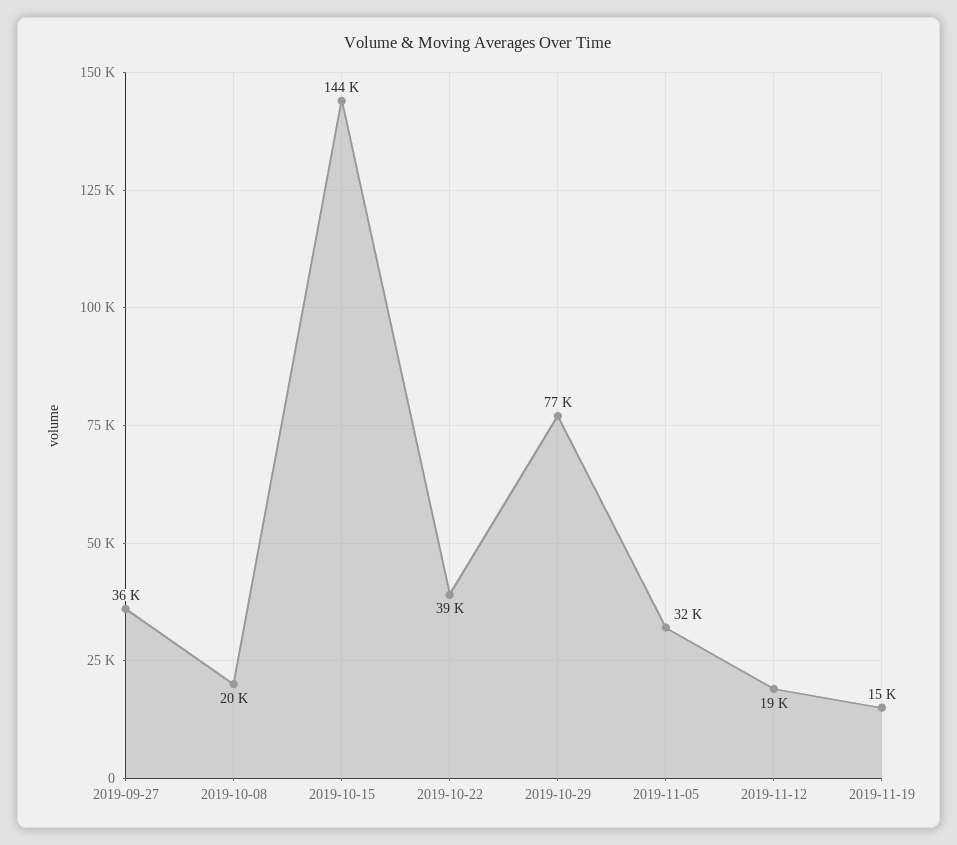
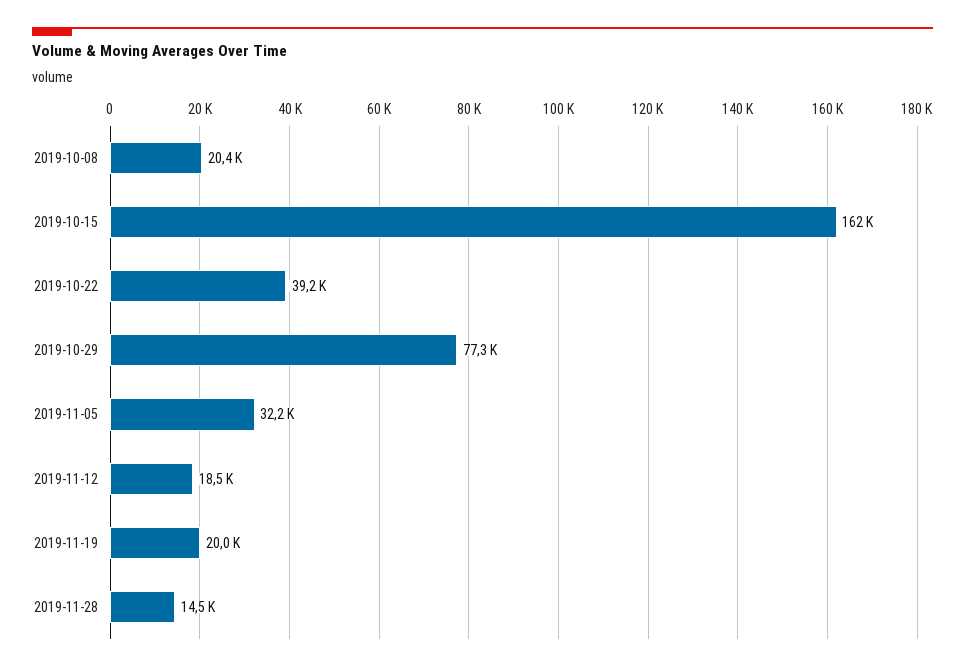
2019-09-27: 36000 -> none
2019-10-15: 144000 -> 162000
2019-11-19: 15000 -> 20000
2019-11-28: none -> 14500

